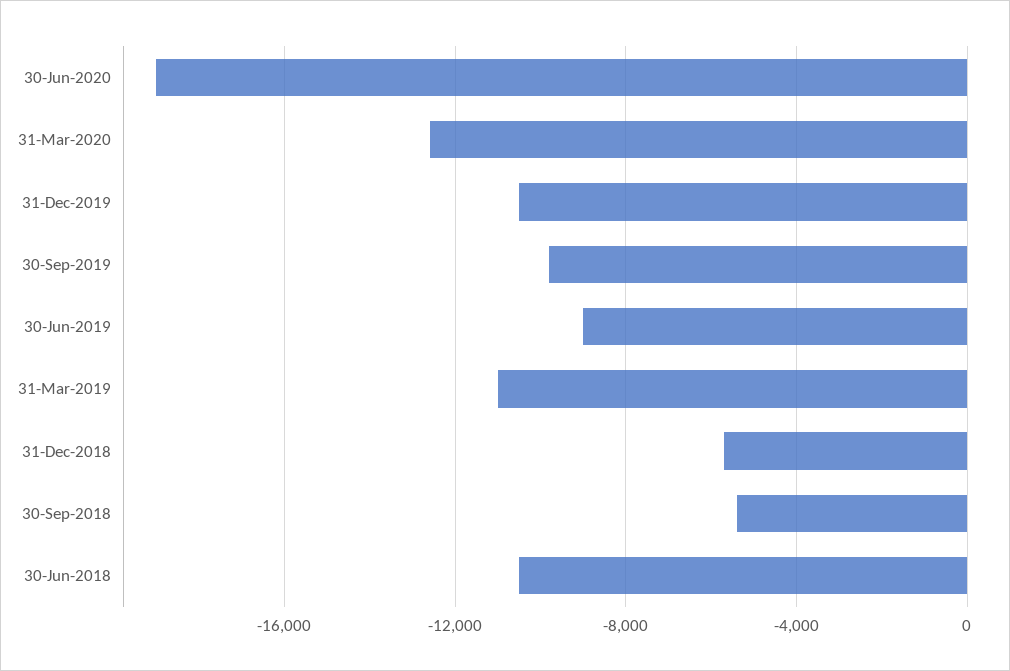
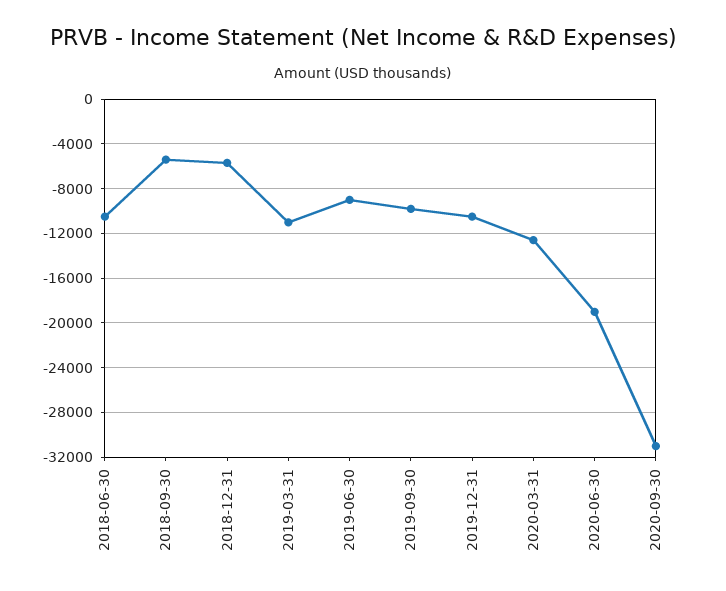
2020-09-30: none -> -31000

